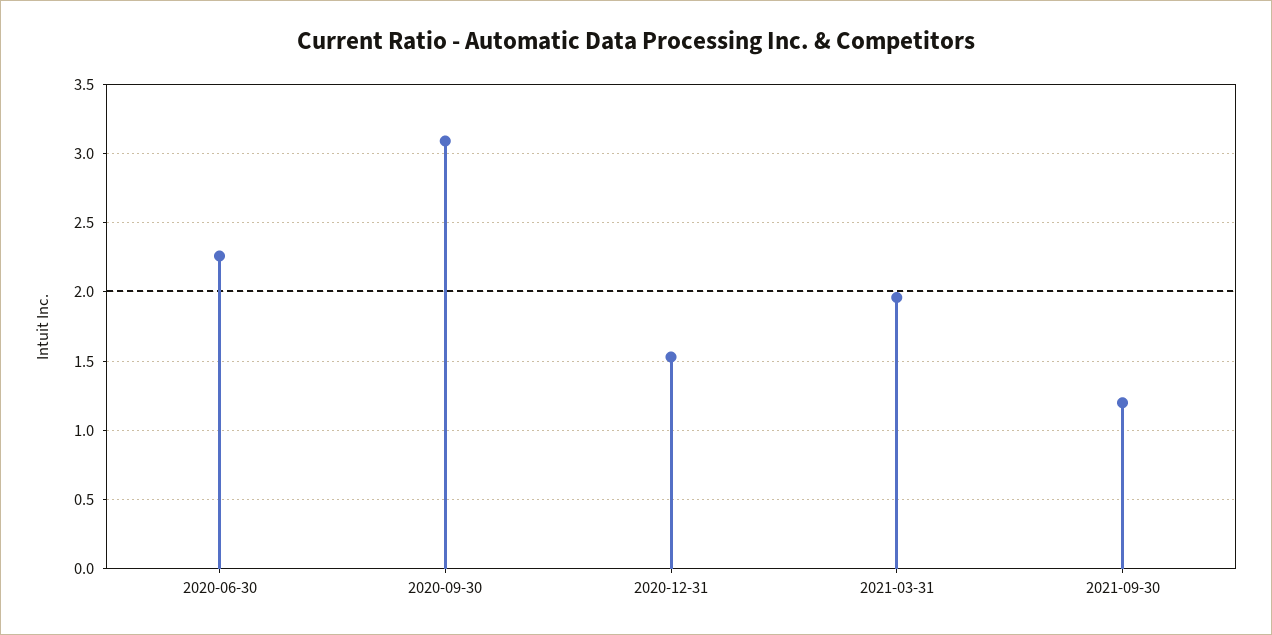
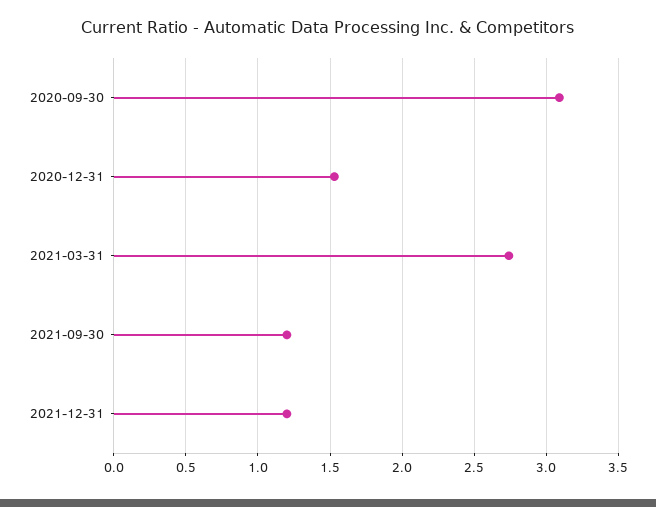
2020-06-30: 2.25 -> none
2021-03-31: 1.95 -> 2.75
2021-12-31: none -> 1.2

